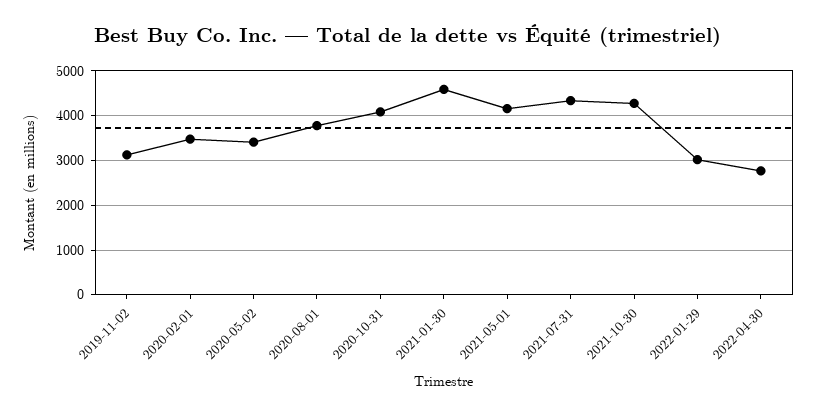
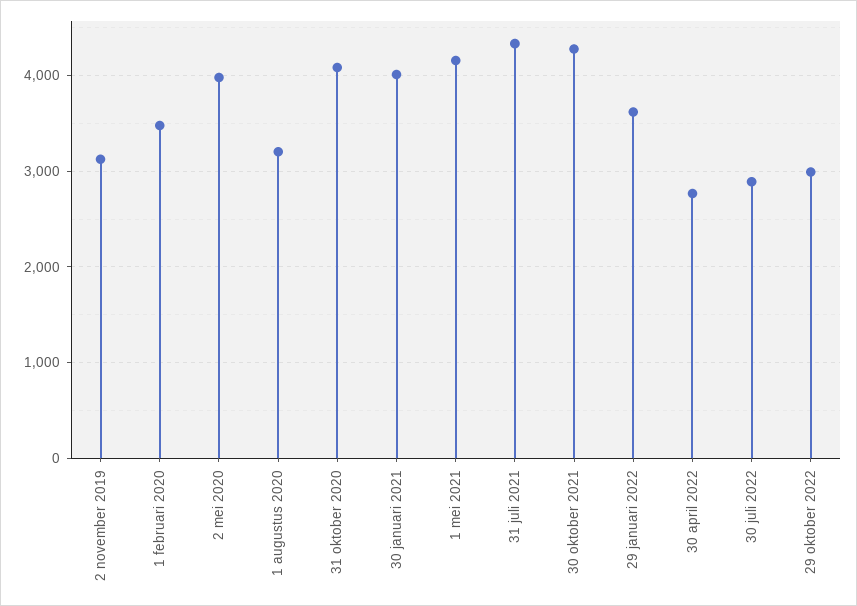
2020-05-02: 3400 -> 4000
2020-08-01: 3800 -> 3200
2021-01-30: 4600 -> 4000
2022-01-29: 3000 -> 3600
30 juli 2022: none -> 2900
29 oktober 2022: none -> 3000

